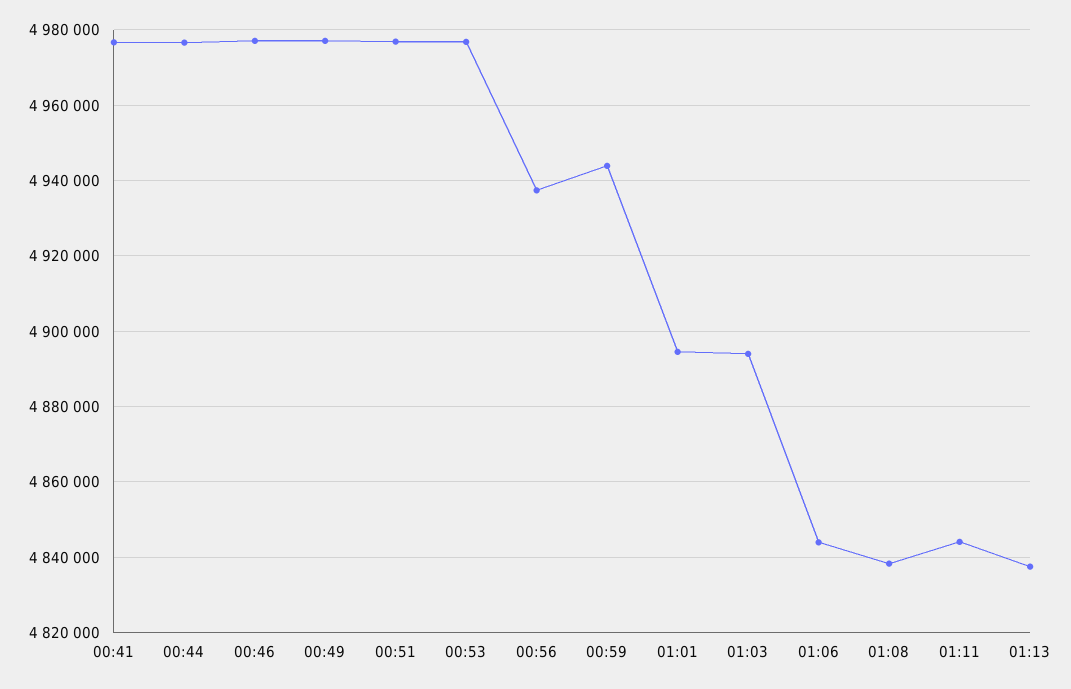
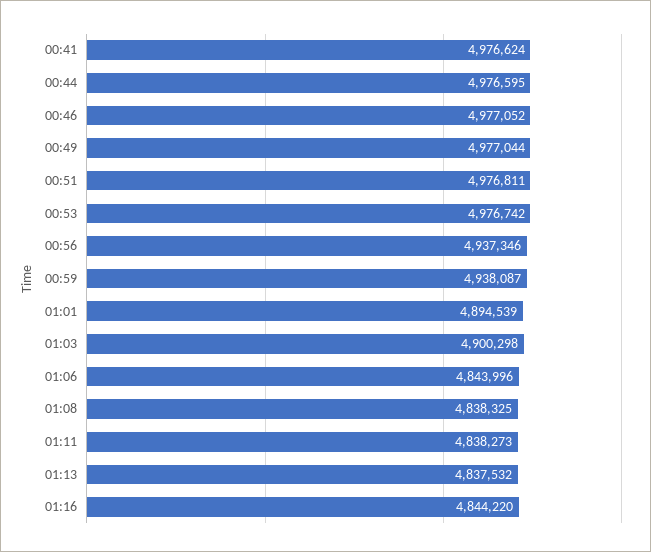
00:59: 4944000 -> 4938087
01:03: 4894000 -> 4900298
01:11: 4844000 -> 4838273
01:16: none -> 4844220

